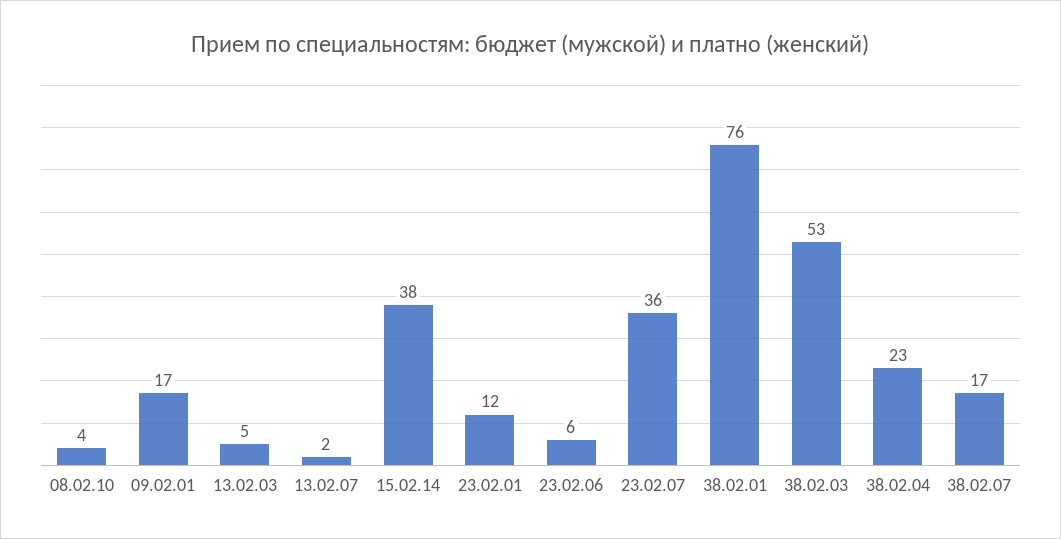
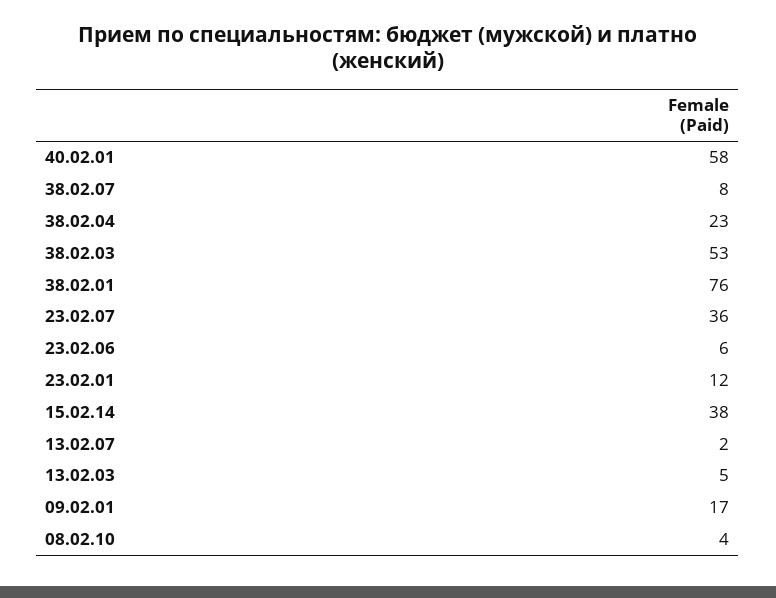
38.02.07: 17 -> 8
40.02.01: none -> 58

